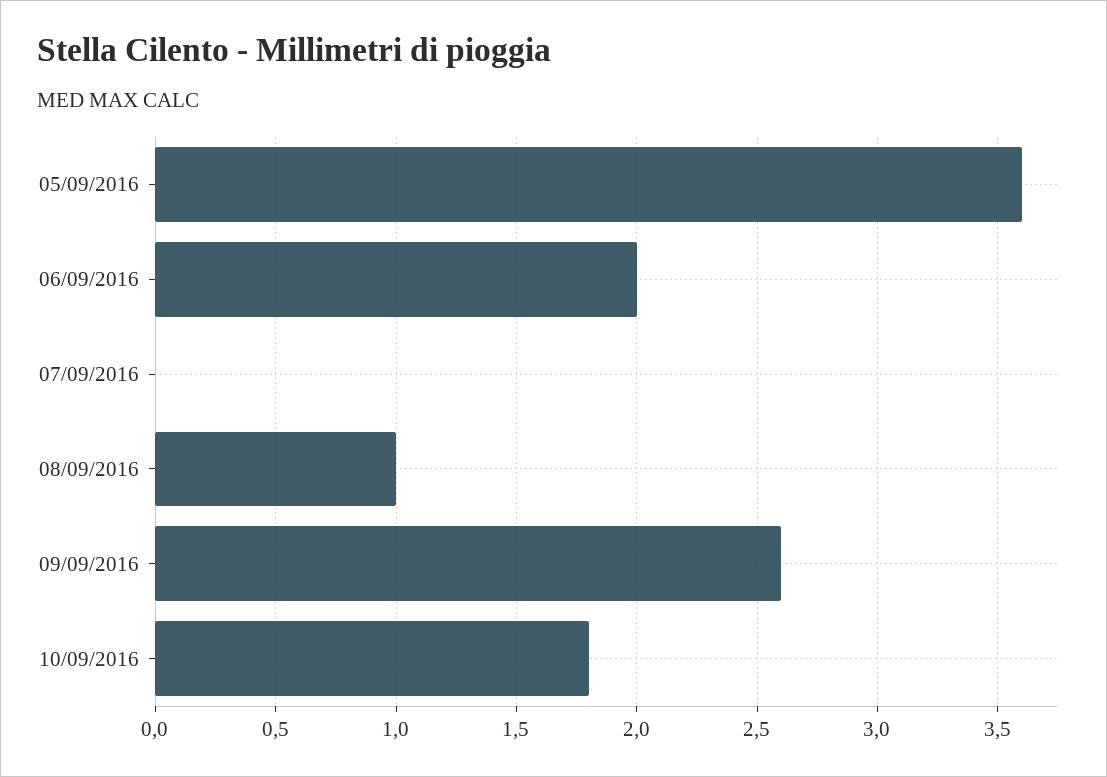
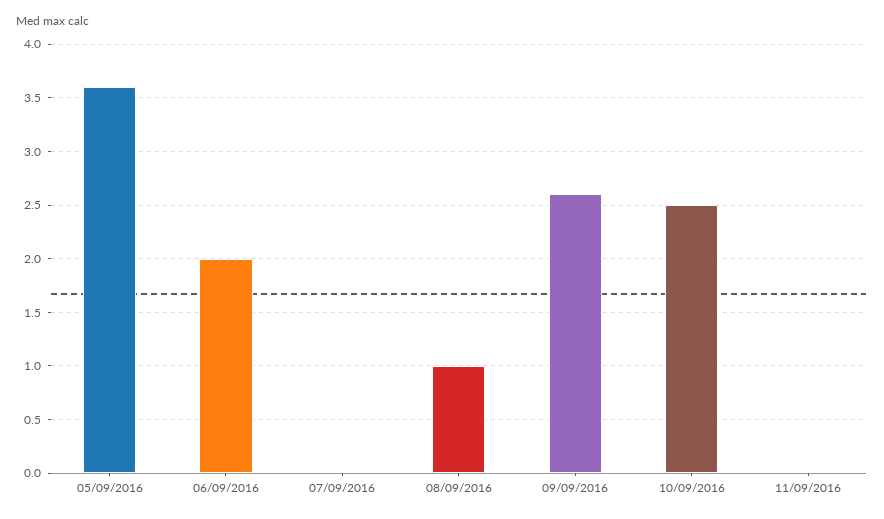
10/09/2016: 1.8 -> 2.5
11/09/2016: none -> 0

